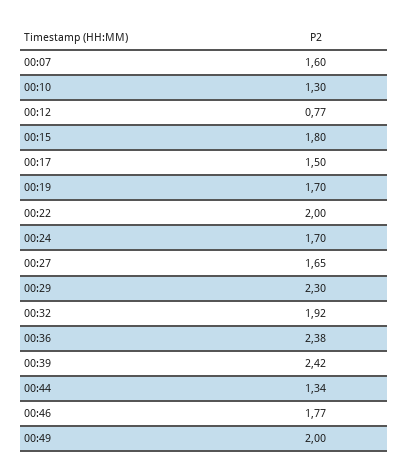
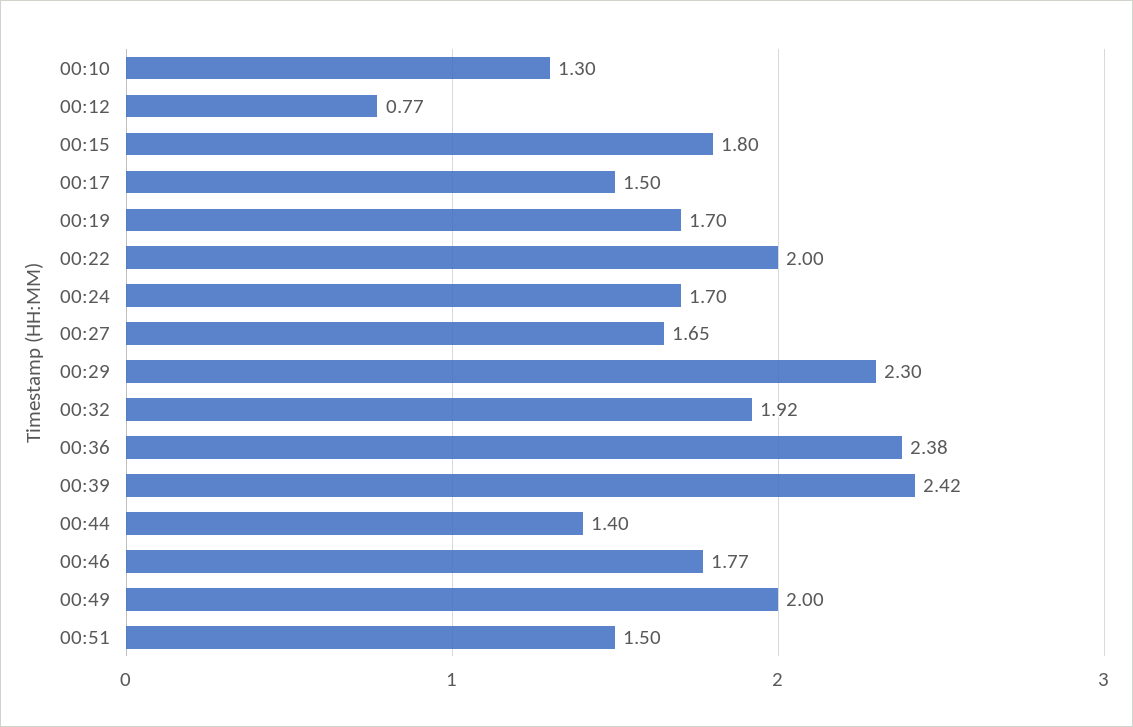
00:07: 1.6 -> none
00:44: 1.34 -> 1.4
00:51: none -> 1.5

